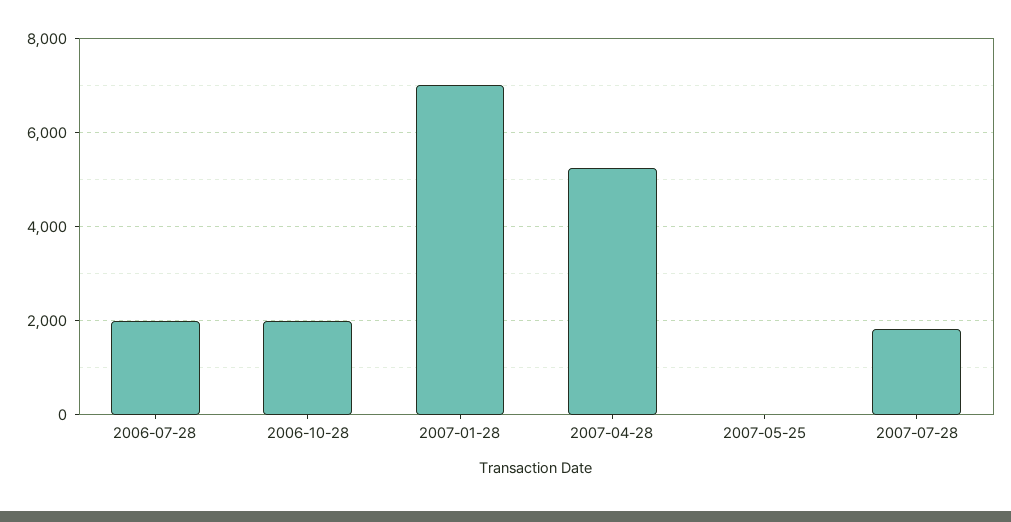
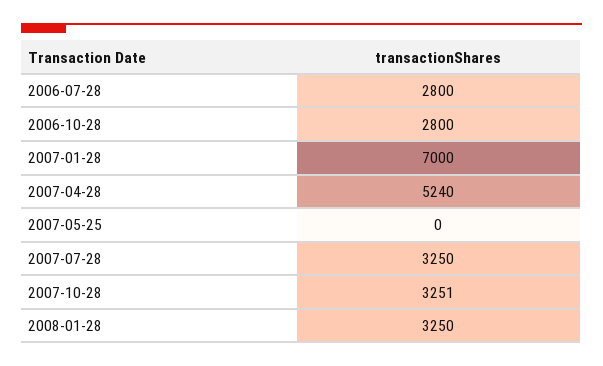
2006-07-28: 2000 -> 2800
2006-10-28: 2000 -> 2800
2007-07-28: 1800 -> 3250
2007-10-28: none -> 3251
2008-01-28: none -> 3250

